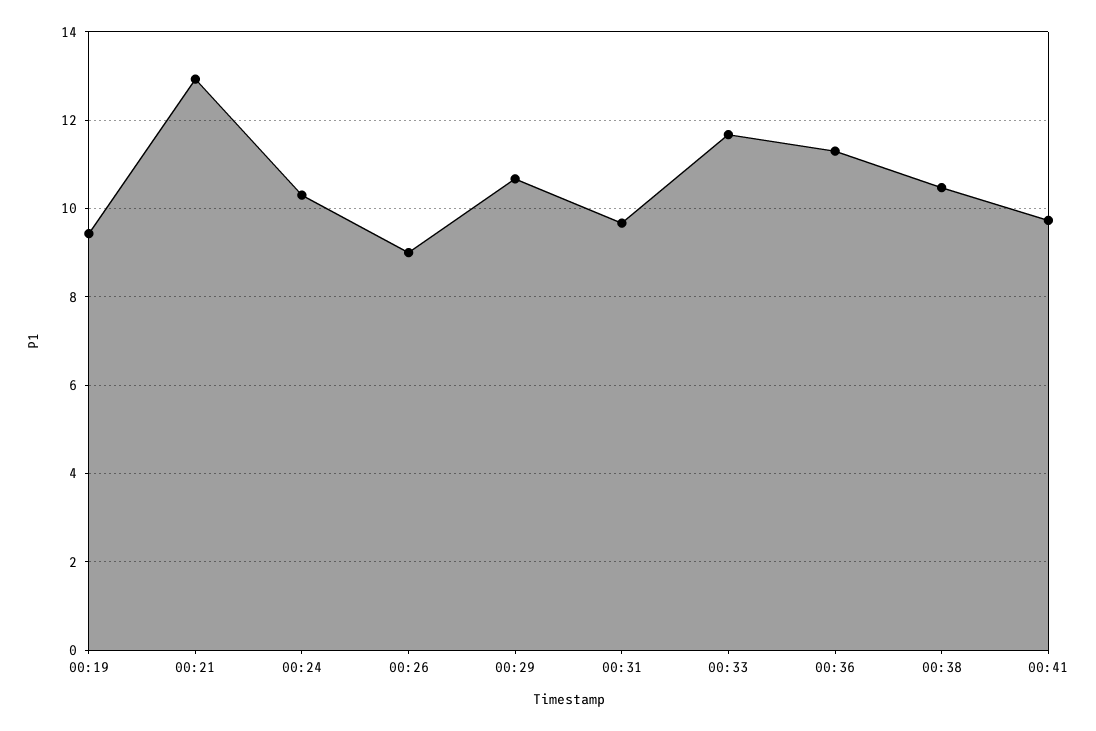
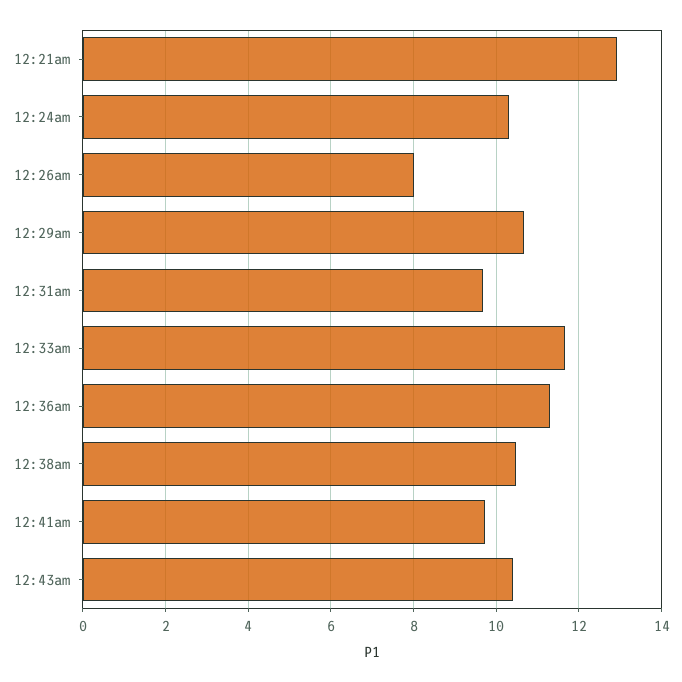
00:19: 9.4 -> none
00:26: 9 -> 8
12:43am: none -> 10.4

